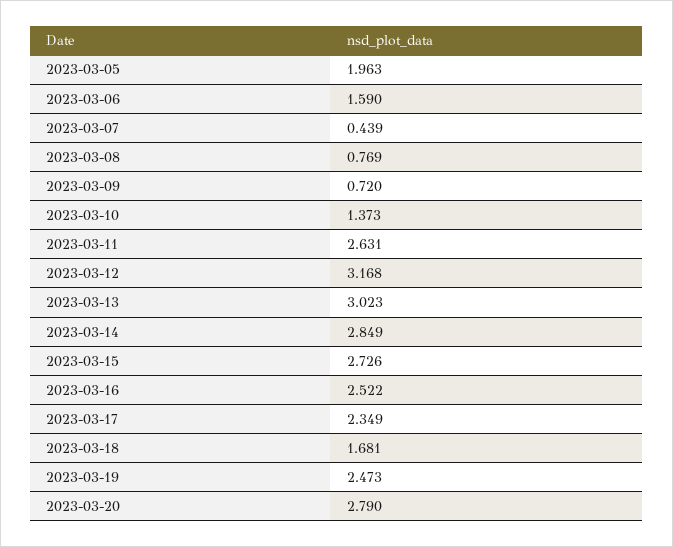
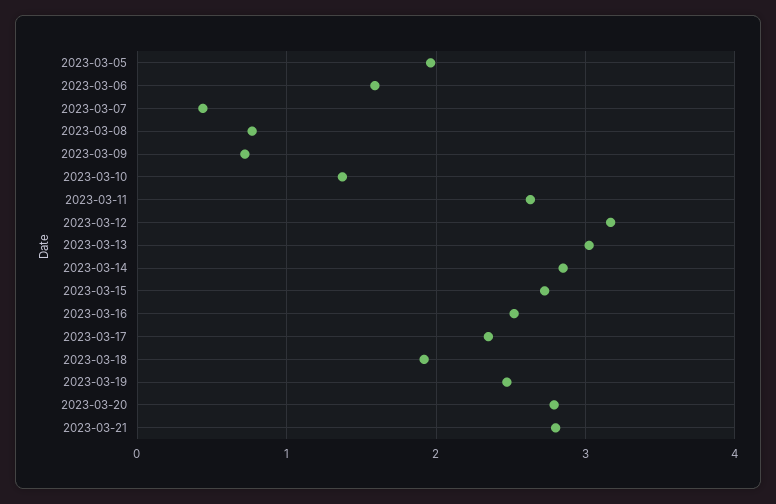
2023-03-18: 1.681 -> 1.9
2023-03-21: none -> 2.8

